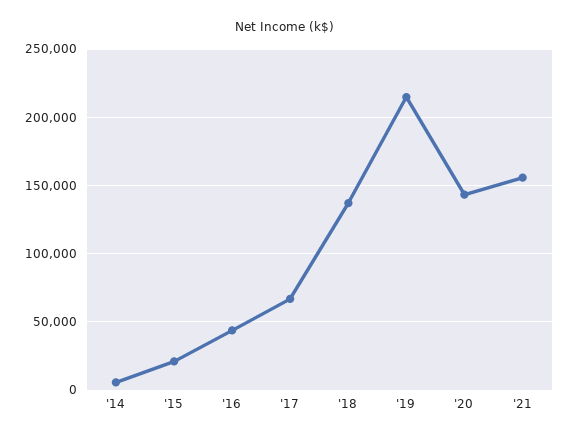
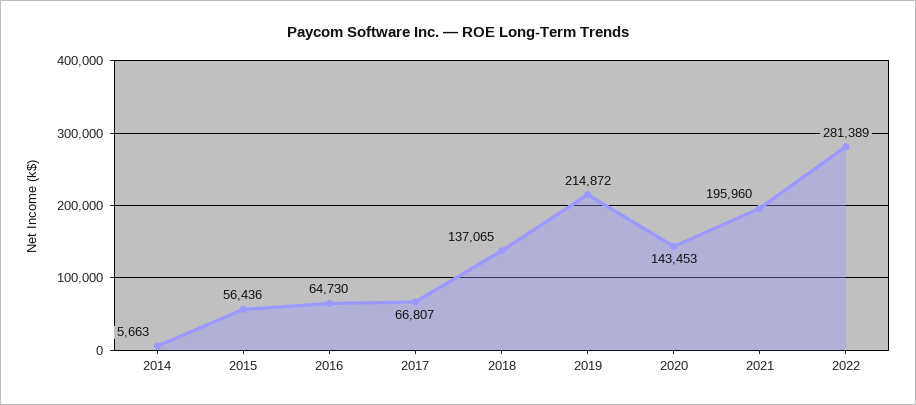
'15: 20000 -> 56436
'16: 45000 -> 64730
'21: 155000 -> 195960
2022: none -> 281389

